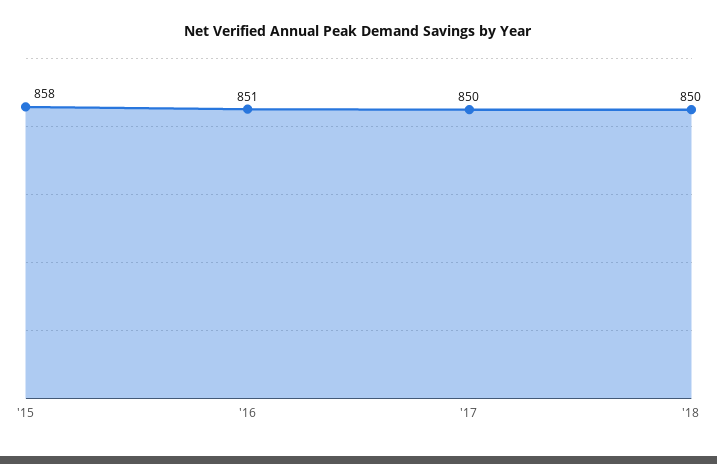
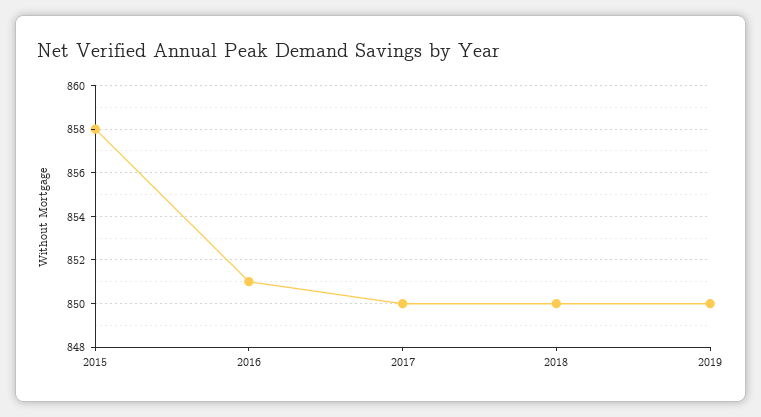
2019: none -> 850

